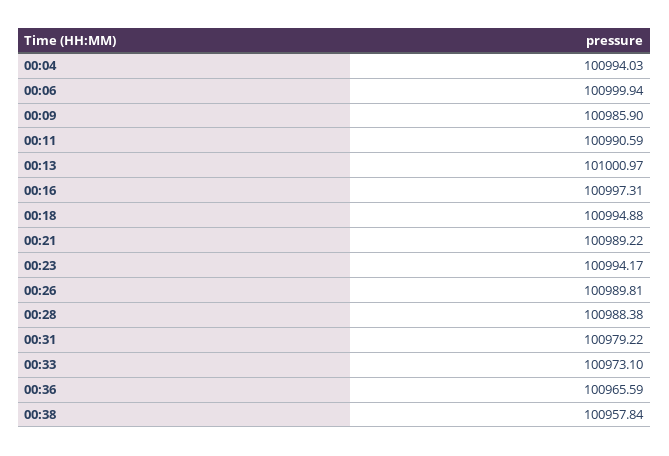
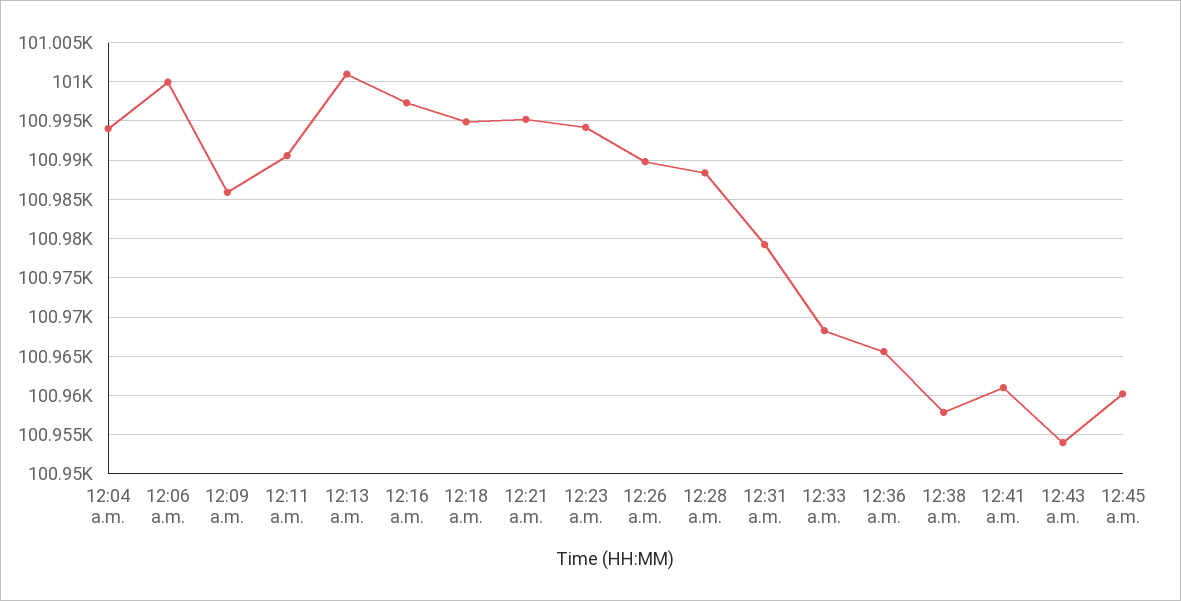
00:21: 100989.22 -> 100995
00:33: 100973.1 -> 100968
12:41 a.m.: none -> 100961
12:43 a.m.: none -> 100954
12:45 a.m.: none -> 100960

